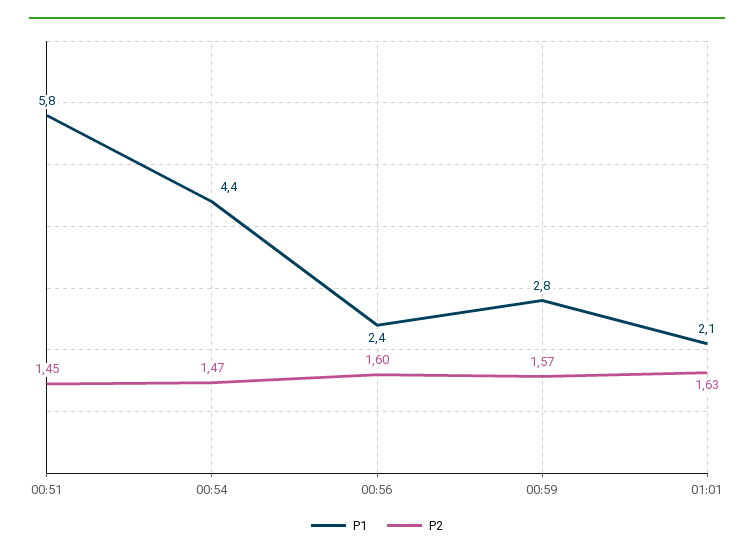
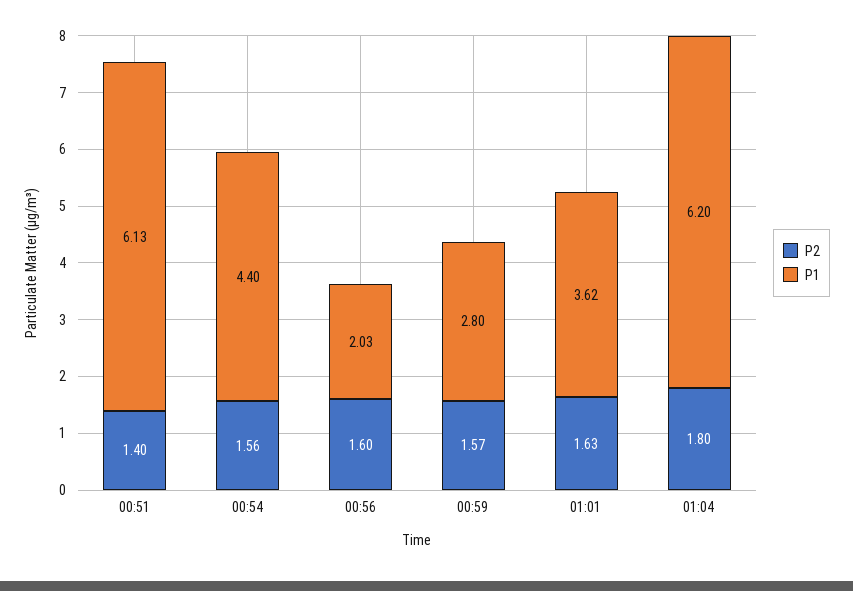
P1, 00:51: 5.8 -> 6.13
P2, 00:51: 1.45 -> 1.4
P2, 00:54: 1.47 -> 1.56
P1, 00:56: 2.4 -> 2.03
P1, 01:01: 2.1 -> 3.62
P2, 01:04: none -> 1.8
P1, 01:04: none -> 6.2

